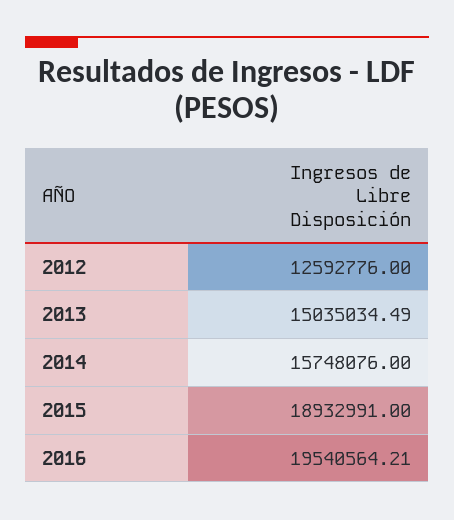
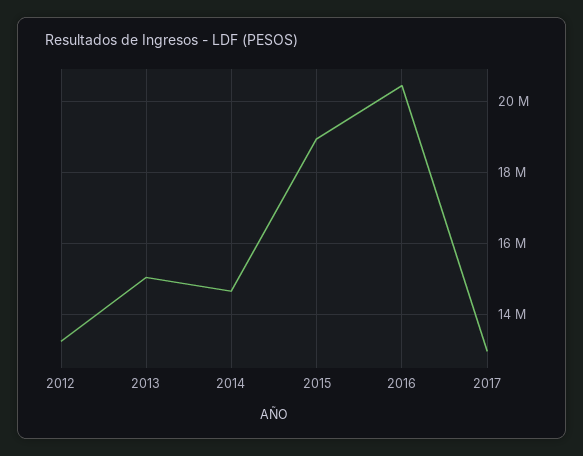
2012: 12592776 -> 13200000
2014: 15748076 -> 14600000
2016: 19540564.21 -> 20400000
2017: none -> 13000000

